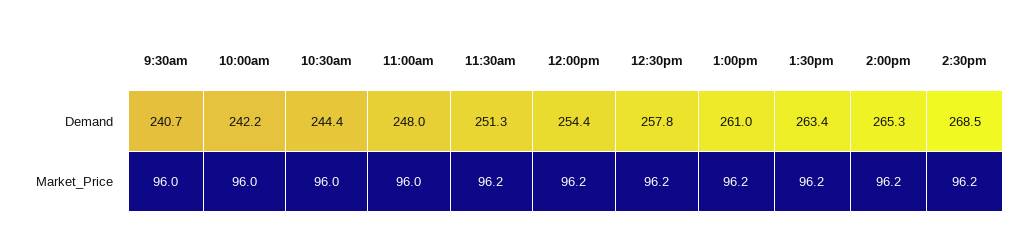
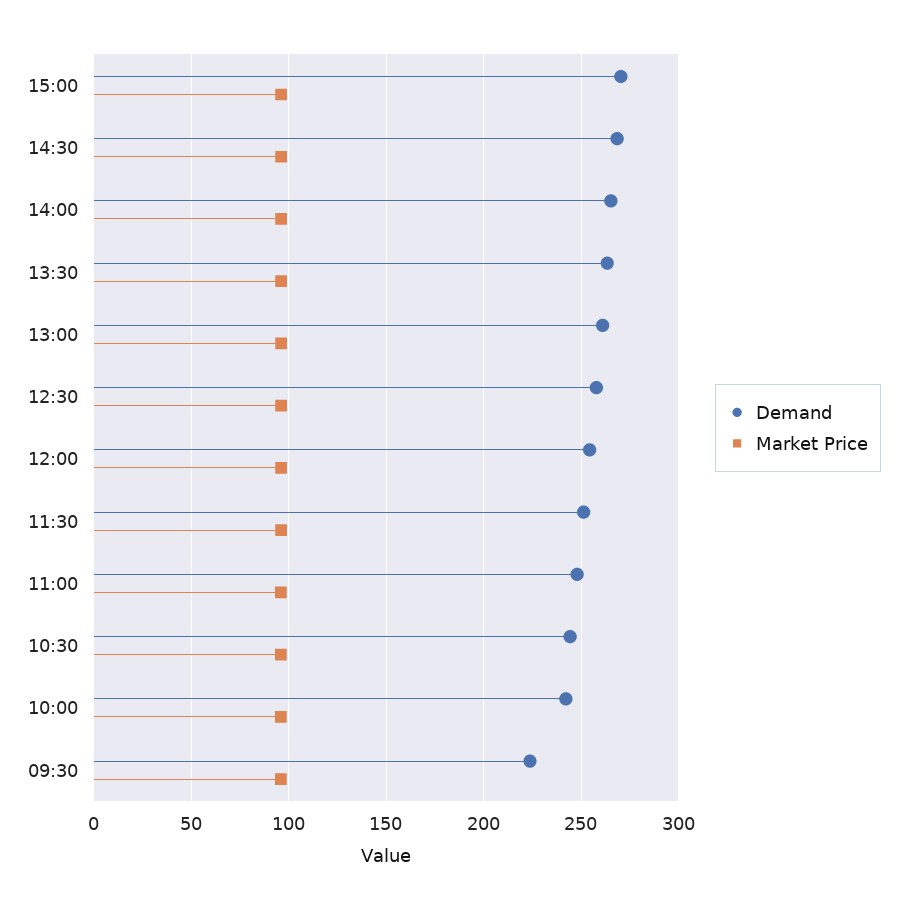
Demand, 9:30am: 240.7 -> 225
Demand, 15:00: none -> 270
Market_Price, 15:00: none -> 95

